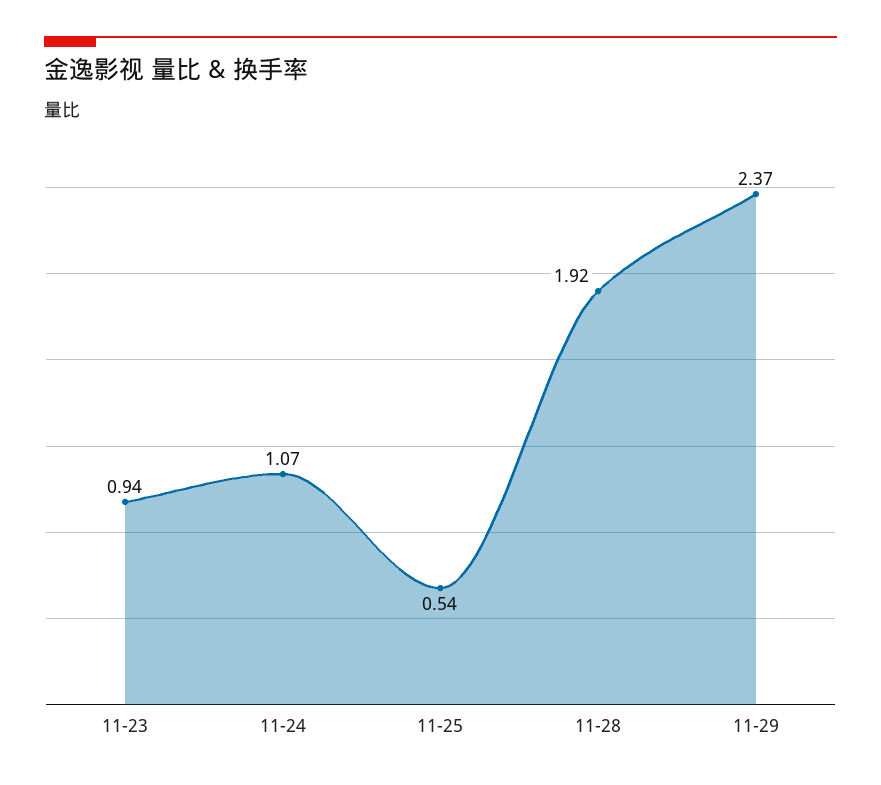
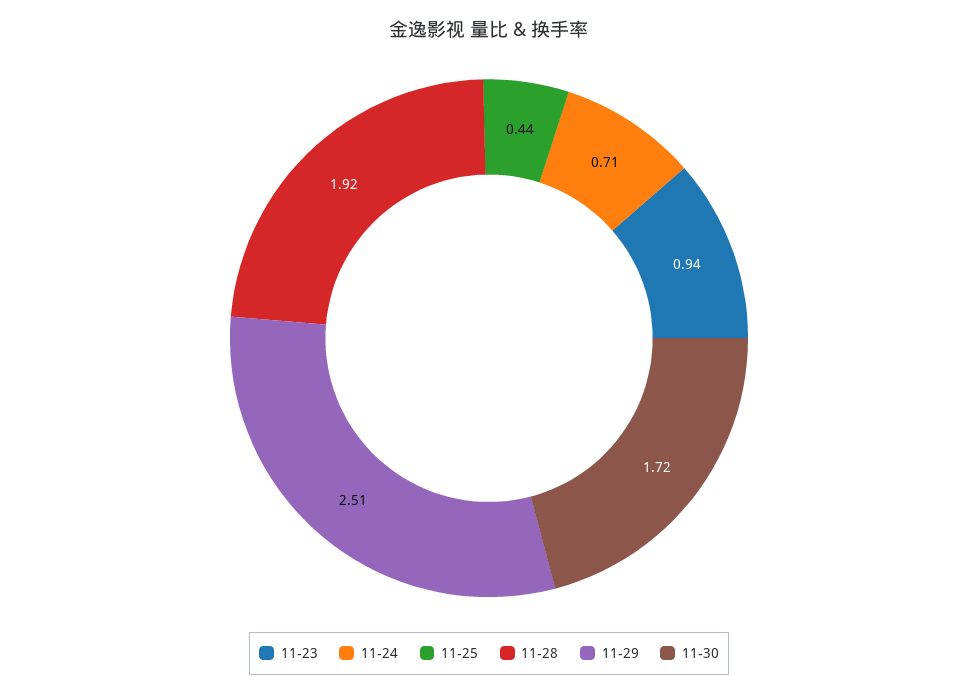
11-24: 1.07 -> 0.71
11-25: 0.54 -> 0.44
11-29: 2.37 -> 2.51
11-30: none -> 1.72

